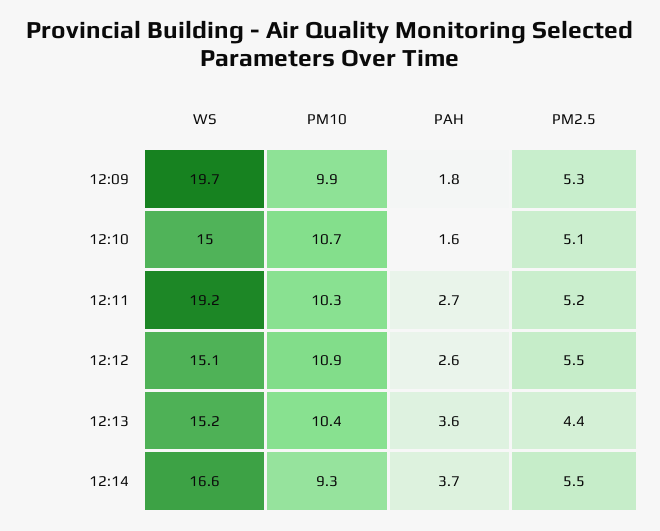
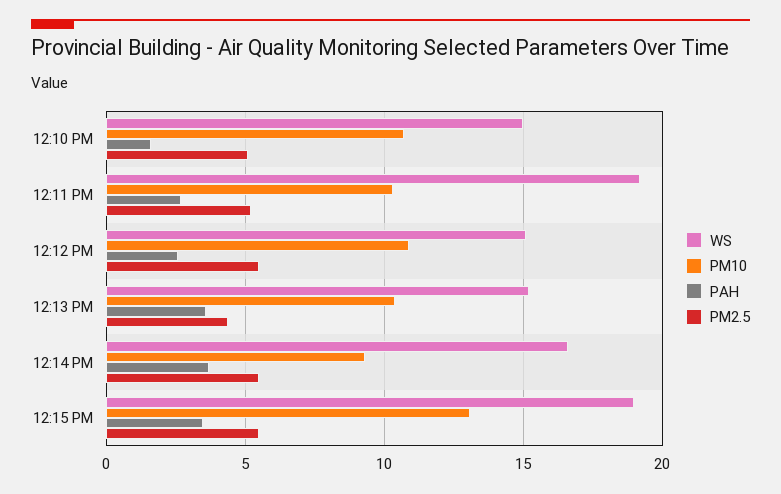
WS, 12:09: 19.7 -> none
PM10, 12:09: 9.9 -> none
PAH, 12:09: 1.8 -> none
PM2.5, 12:09: 5.3 -> none
WS, 12:15 PM: none -> 19
PM10, 12:15 PM: none -> 13
PAH, 12:15 PM: none -> 3.5
PM2.5, 12:15 PM: none -> 5.5

